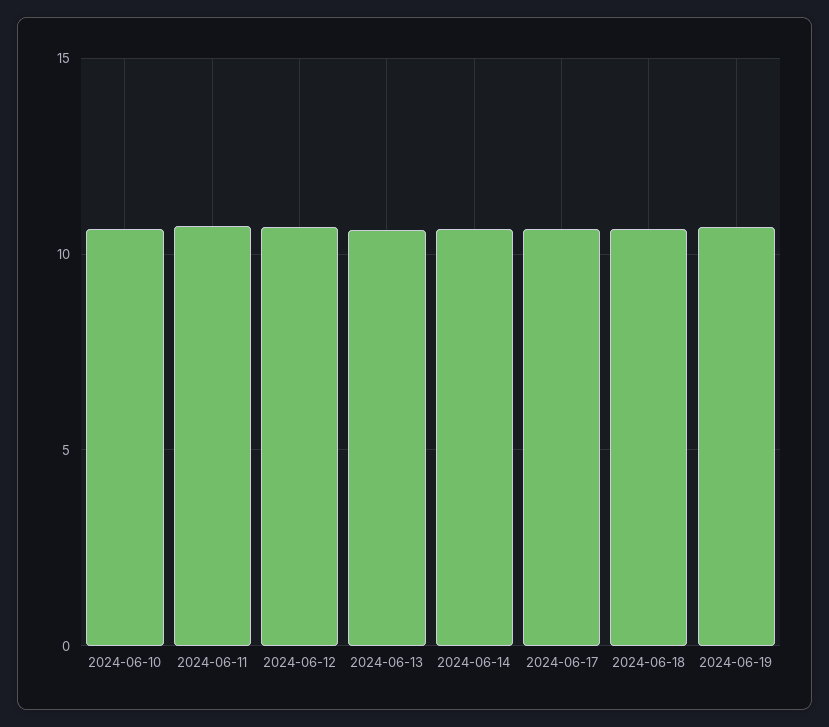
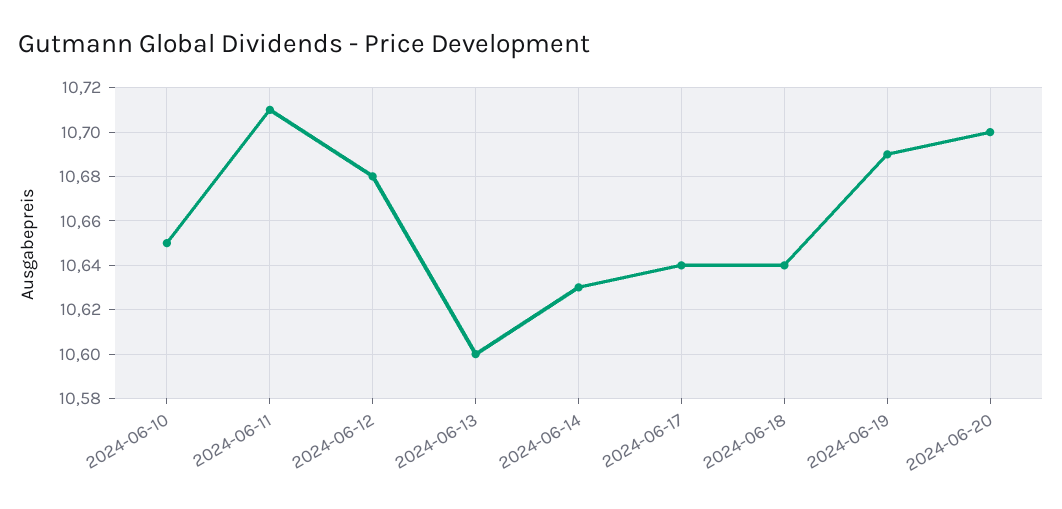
2024-06-20: none -> 10.7

